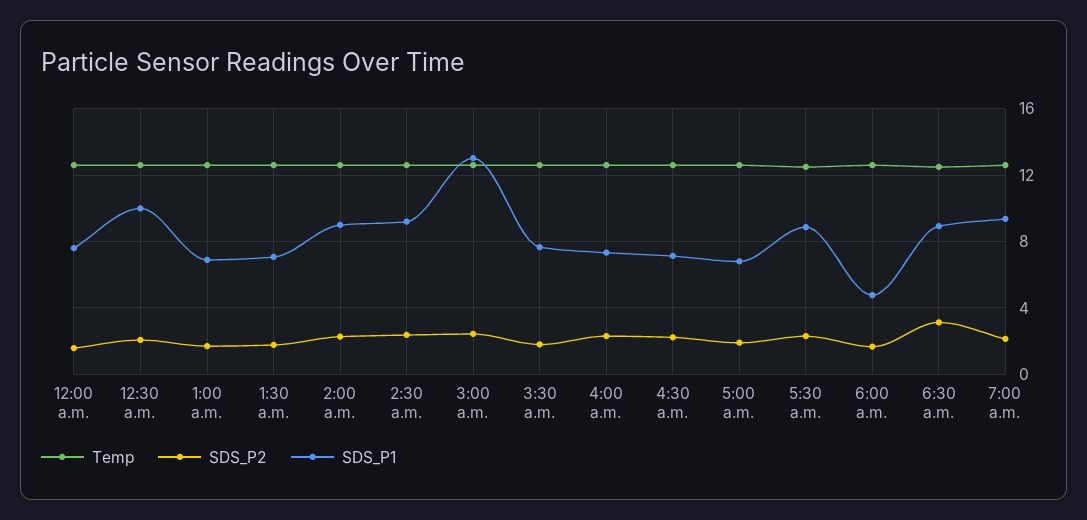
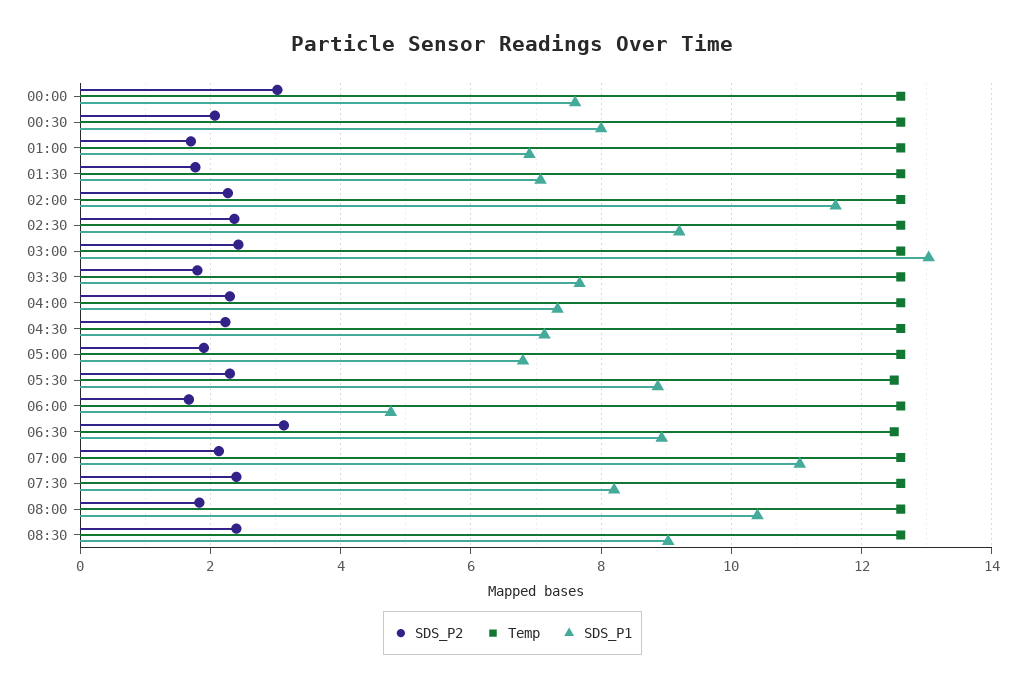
SDS_P2, 12:00 a.m.: 1.5 -> 3
SDS_P1, 12:30 a.m.: 10 -> 8
SDS_P1, 2:00 a.m.: 9 -> 11.6
SDS_P1, 7:00 a.m.: 9.5 -> 11
SDS_P2, 07:30: none -> 2.4
Temp, 07:30: none -> 12.6
SDS_P1, 07:30: none -> 8.2
SDS_P2, 08:00: none -> 1.8
Temp, 08:00: none -> 12.6
SDS_P1, 08:00: none -> 10.4
SDS_P2, 08:30: none -> 2.4
Temp, 08:30: none -> 12.6
SDS_P1, 08:30: none -> 9

